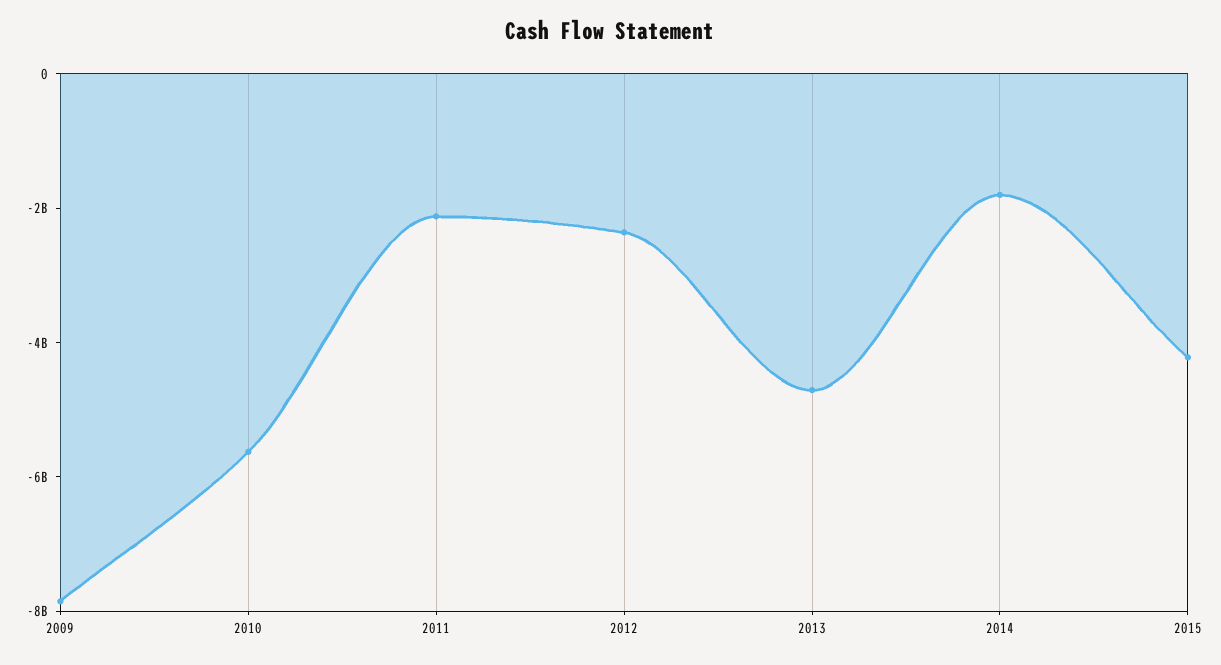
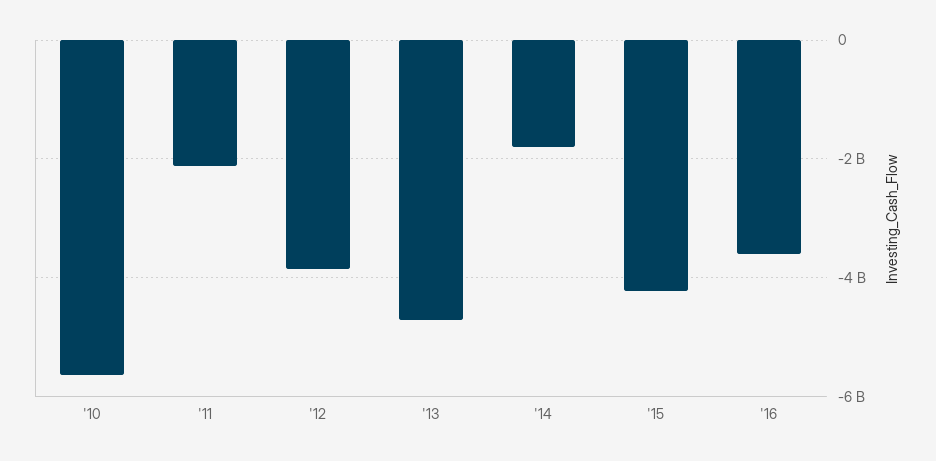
2009: -8000000000 -> none
2012: -2500000000 -> -3800000000
'16: none -> -3600000000

